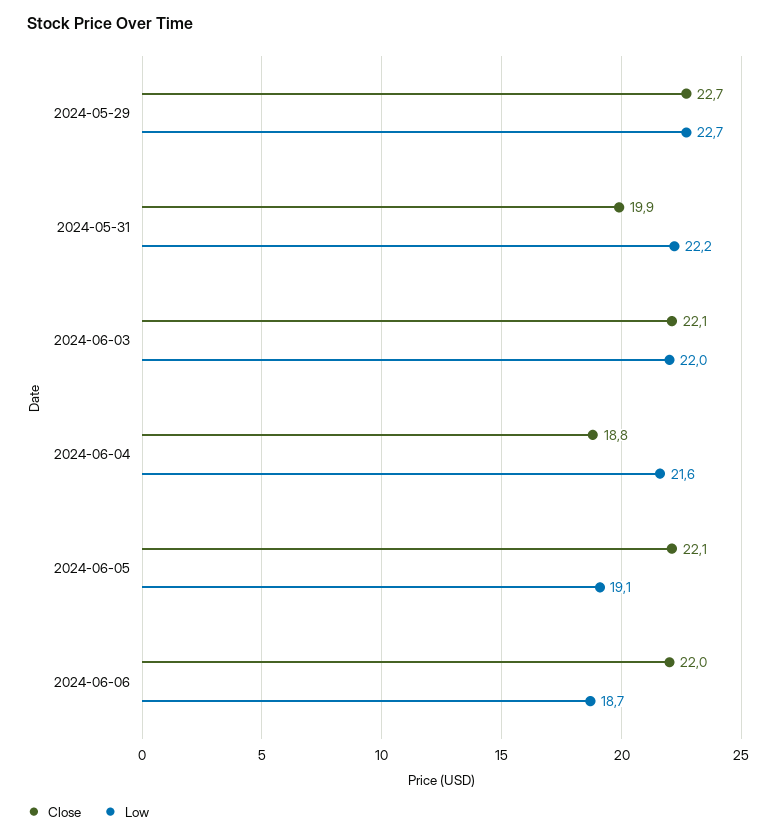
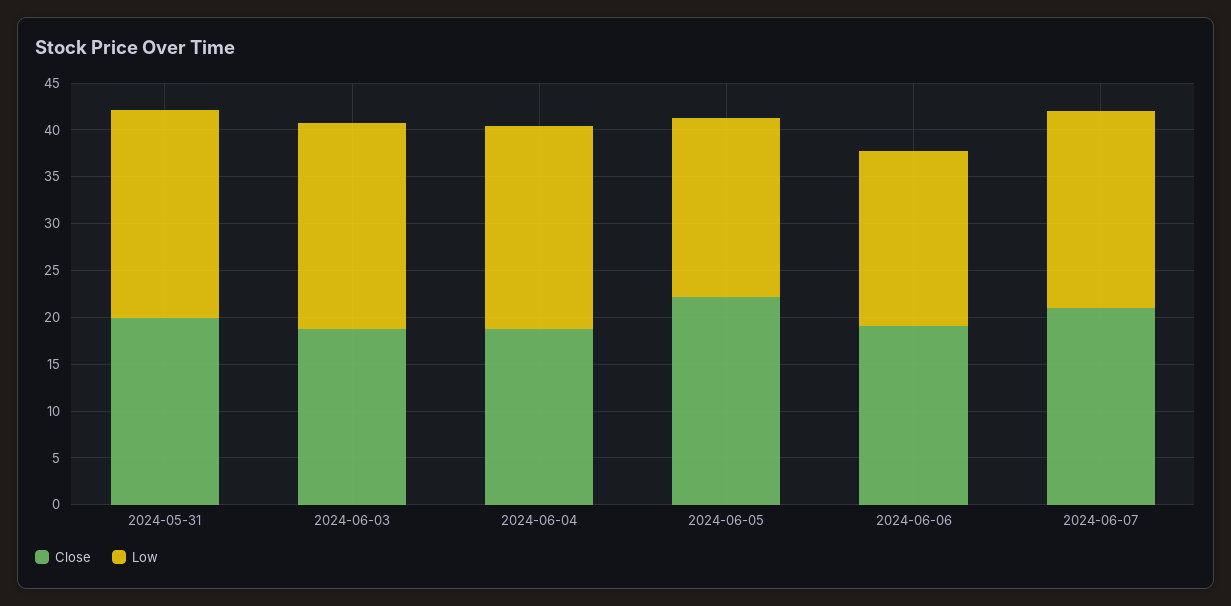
Close, 2024-05-29: 22.7 -> none
Low, 2024-05-29: 22.7 -> none
Close, 2024-06-03: 22.1 -> 19
Close, 2024-06-06: 22 -> 19
Close, 2024-06-07: none -> 21
Low, 2024-06-07: none -> 21

